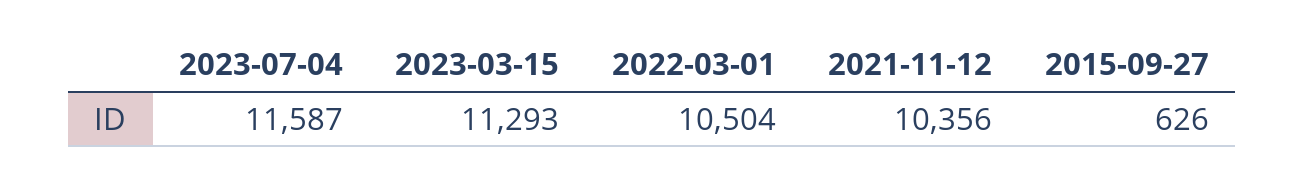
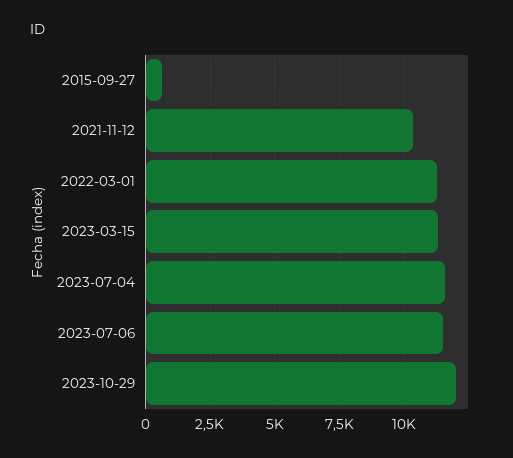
2022-03-01: 10504 -> 11250
2023-07-06: none -> 11500
2023-10-29: none -> 12000

